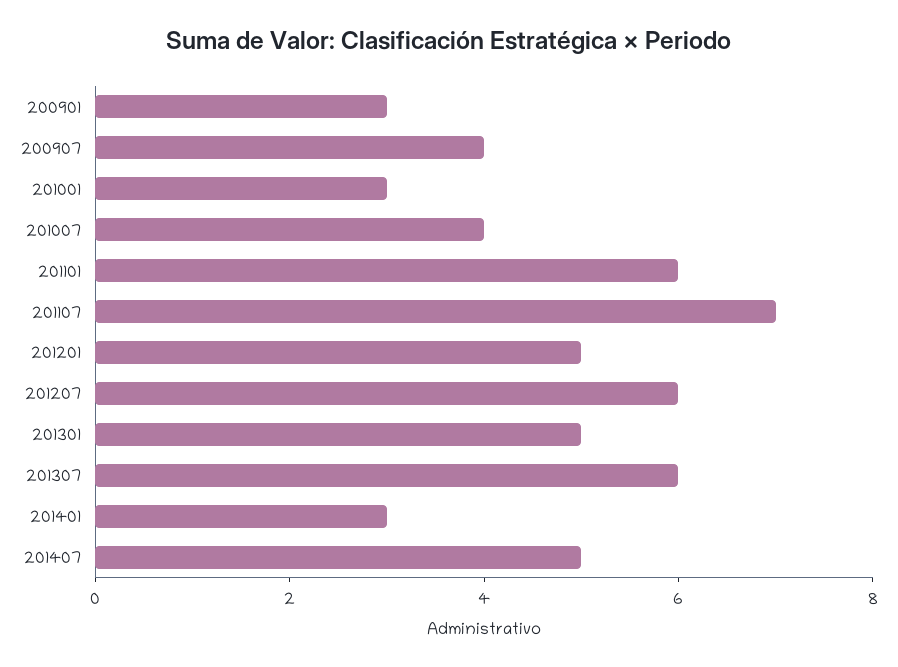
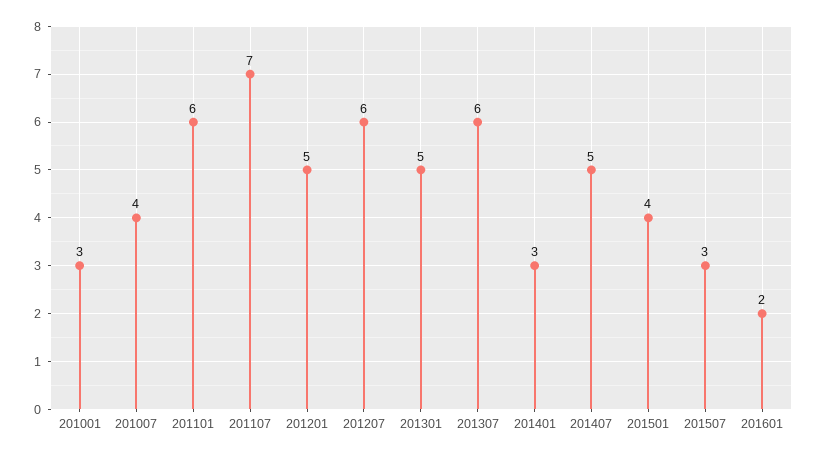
200901: 3 -> none
200907: 4 -> none
201501: none -> 4
201507: none -> 3
201601: none -> 2

